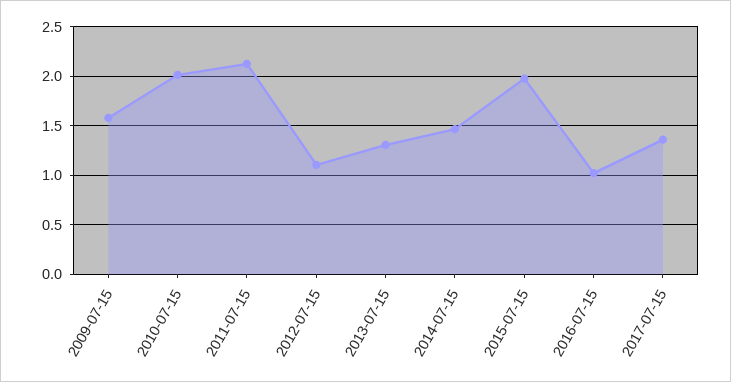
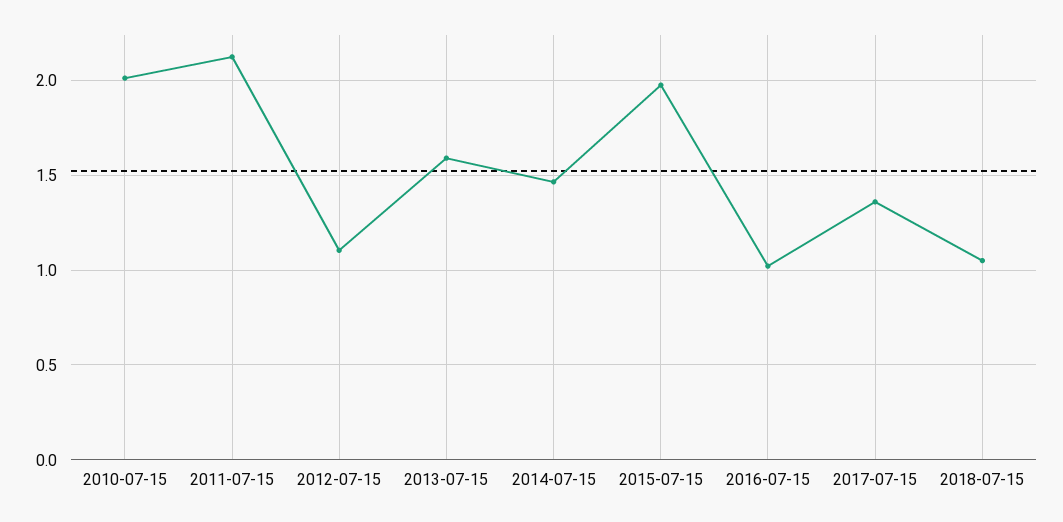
2009-07-15: 1.6 -> none
2013-07-15: 1.3 -> 1.6
2018-07-15: none -> 1.05

